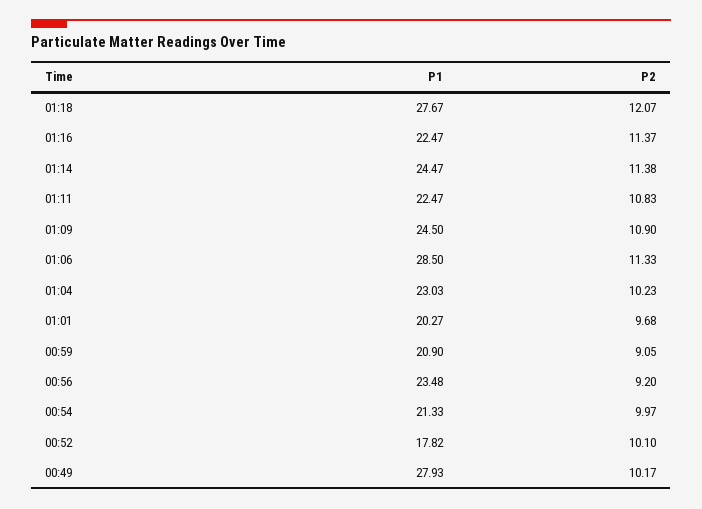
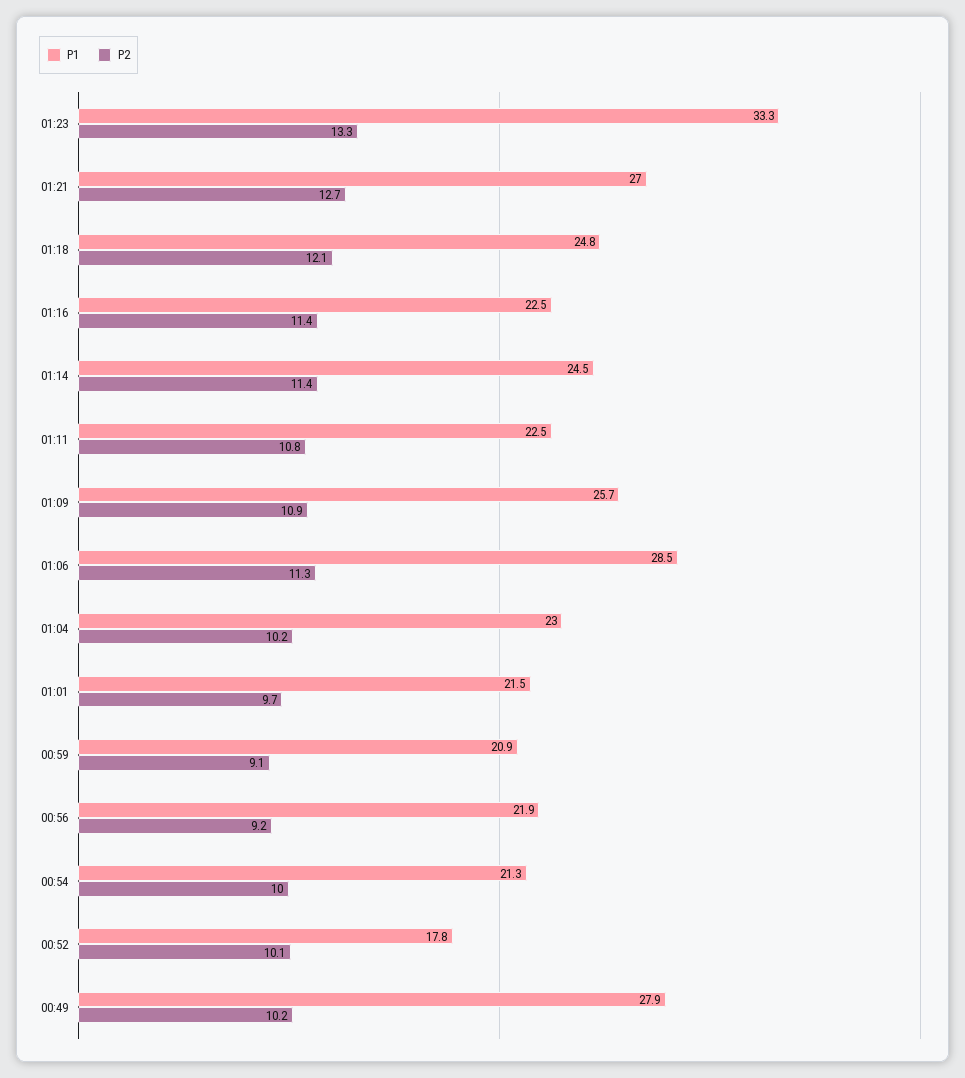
P1, 01:18: 27.67 -> 24.8
P1, 01:09: 24.5 -> 25.7
P1, 01:01: 20.27 -> 21.5
P1, 00:56: 23.48 -> 21.9
P1, 01:23: none -> 33.3
P2, 01:23: none -> 13.3
P1, 01:21: none -> 27
P2, 01:21: none -> 12.7

